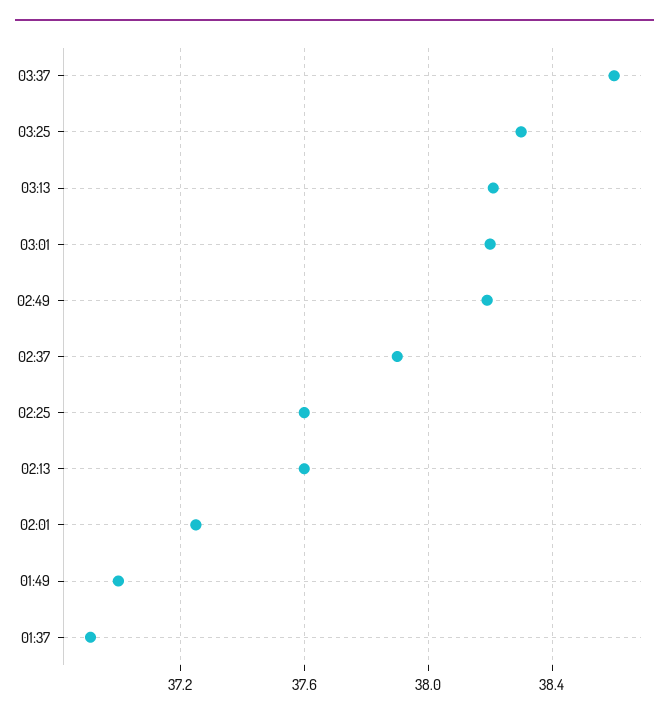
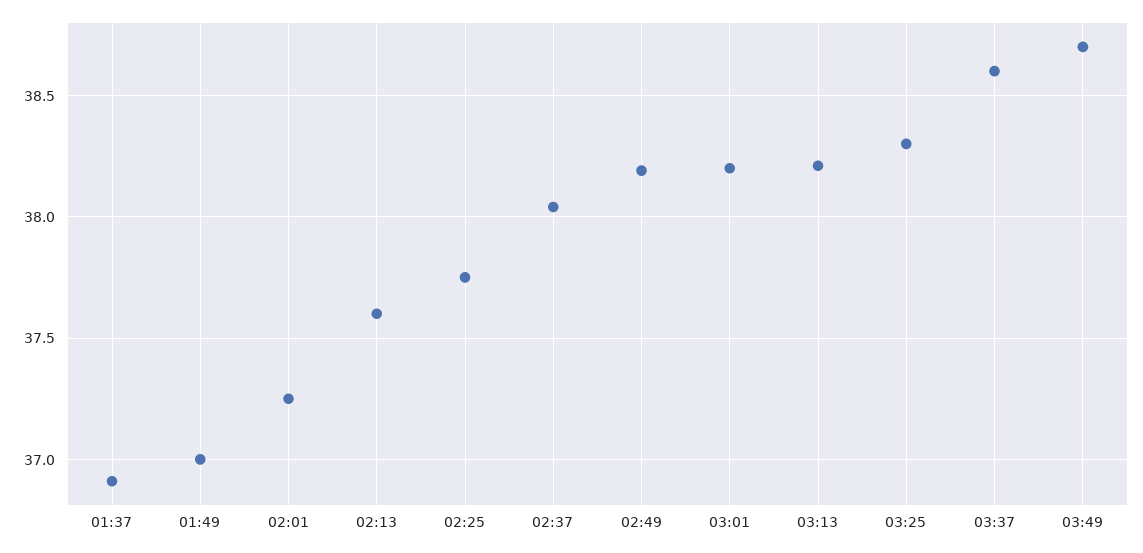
02:37: 37.9 -> 38.05
02:25: 37.6 -> 37.75
03:49: none -> 38.7

